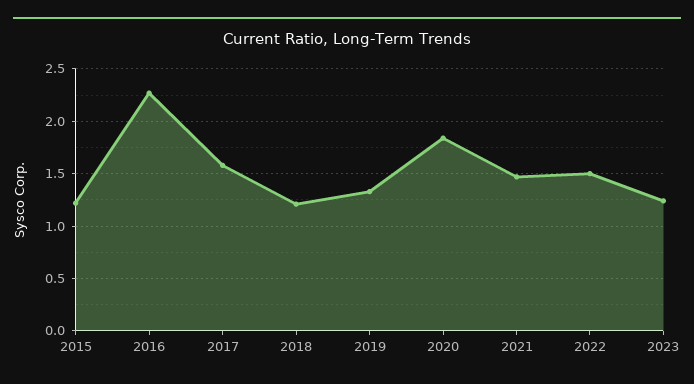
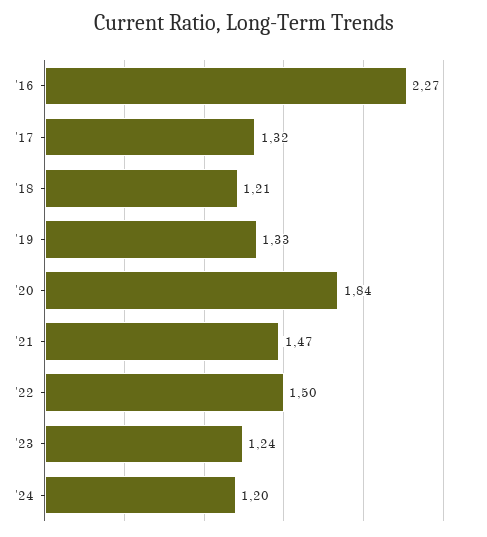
2015: 1.2 -> none
2017: 1.6 -> 1.32
'24: none -> 1.2

